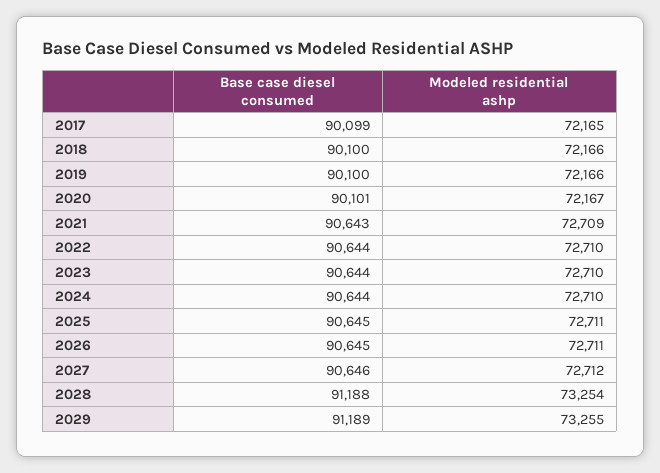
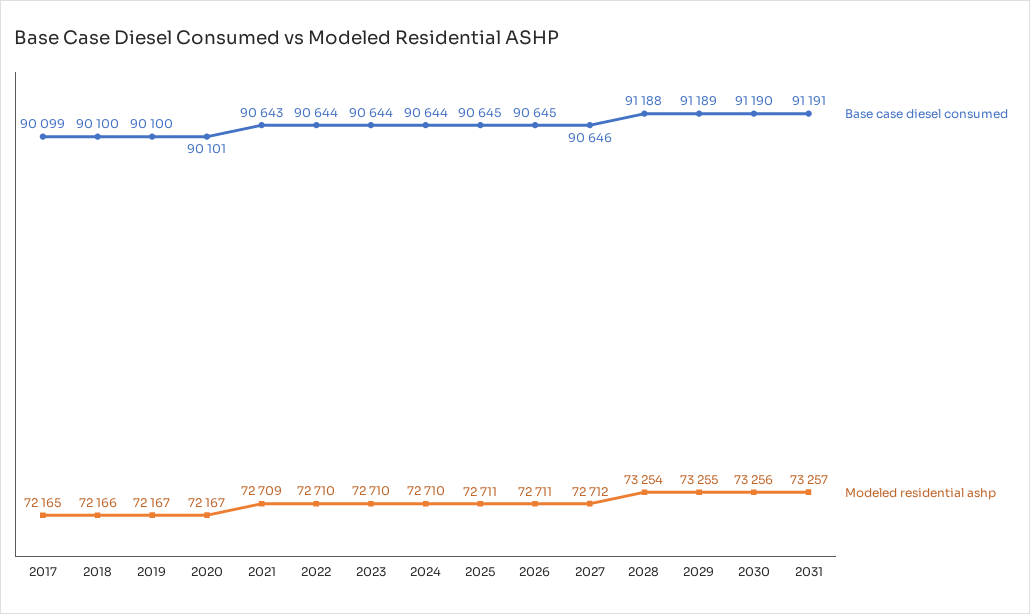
Modeled residential ashp, 2019: 72166 -> 72167
Base case diesel consumed, 2030: none -> 91190
Modeled residential ashp, 2030: none -> 73256
Base case diesel consumed, 2031: none -> 91191
Modeled residential ashp, 2031: none -> 73257

